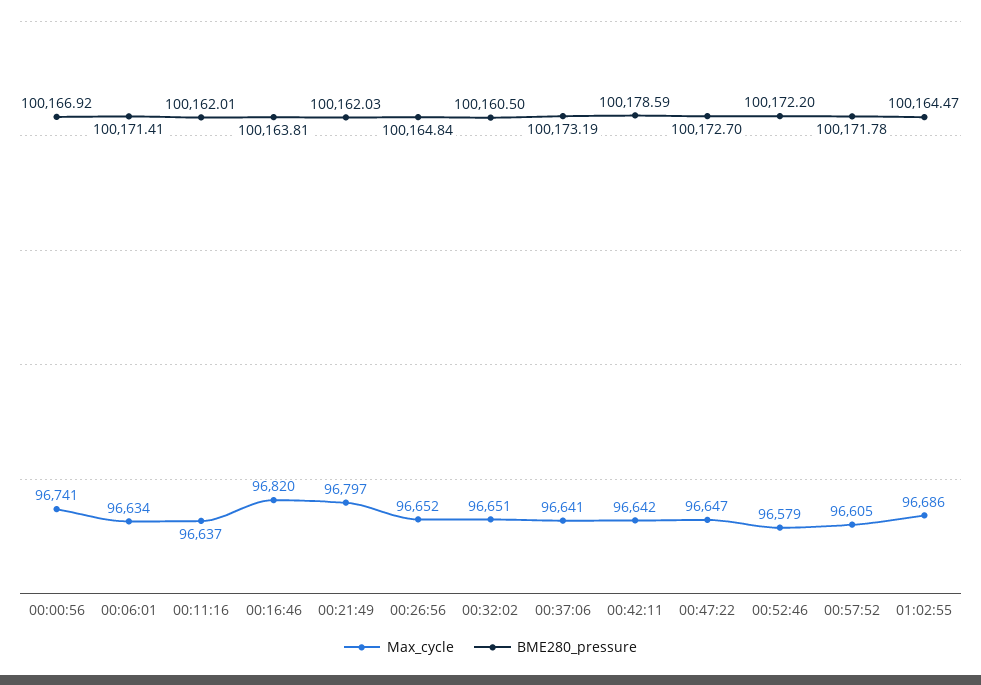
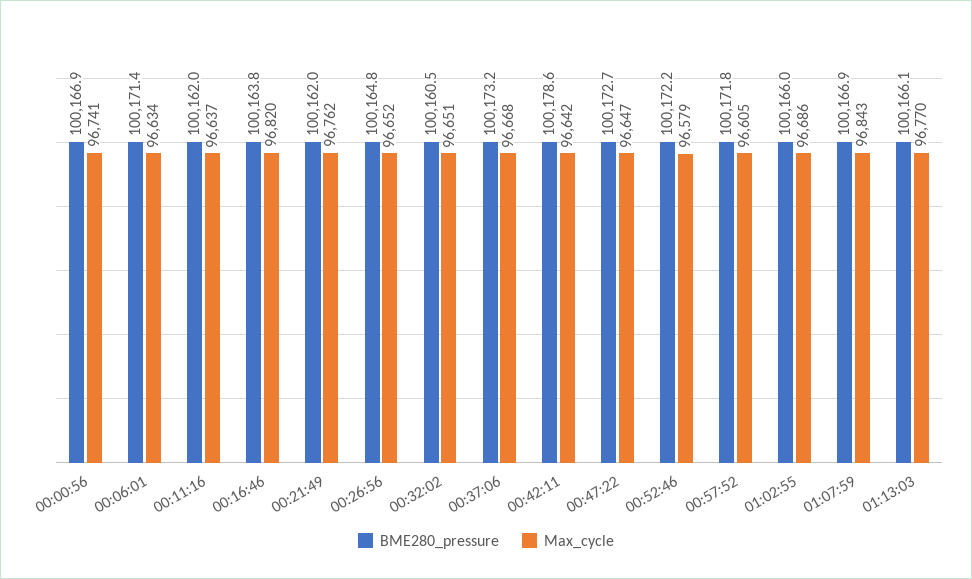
Max_cycle, 00:21:49: 96797 -> 96762
Max_cycle, 00:37:06: 96641 -> 96668
BME280_pressure, 01:02:55: 100164.47 -> 100166
BME280_pressure, 01:07:59: none -> 100166.9
Max_cycle, 01:07:59: none -> 96843
BME280_pressure, 01:13:03: none -> 100166.1
Max_cycle, 01:13:03: none -> 96770

